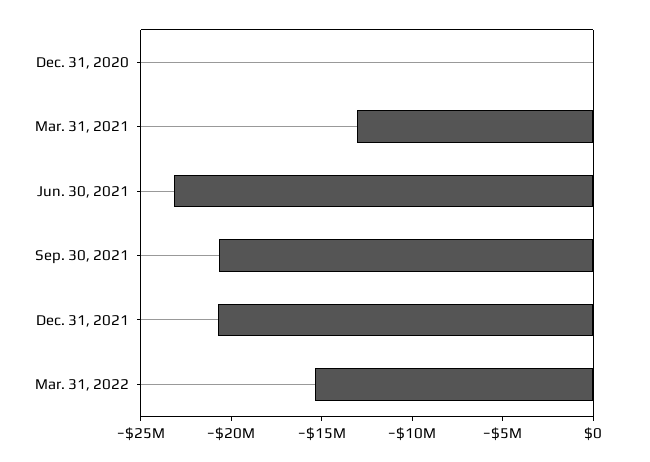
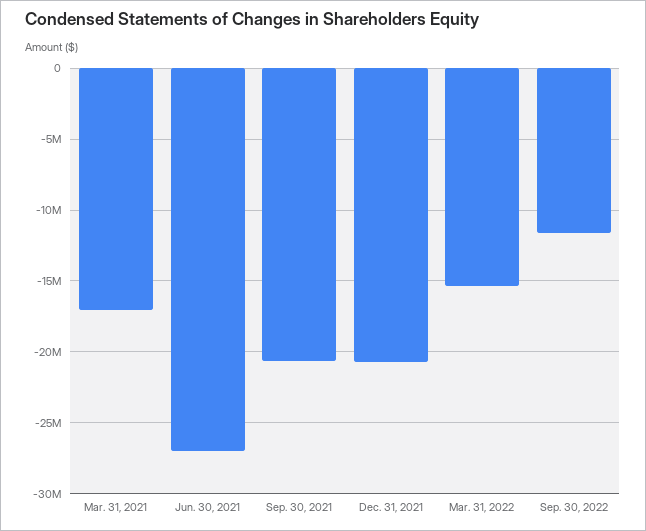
Dec. 31, 2020: 0 -> none
Mar. 31, 2021: -13000000 -> -17000000
Jun. 30, 2021: -23000000 -> -27000000
Sep. 30, 2022: none -> -11500000

